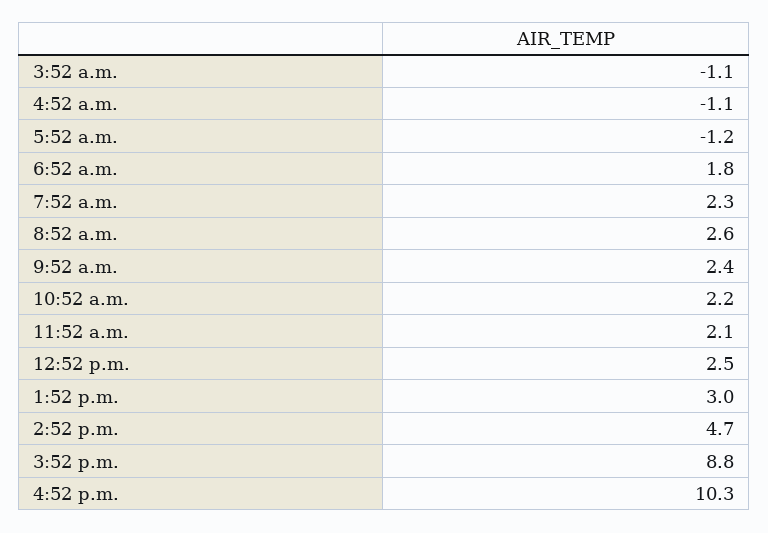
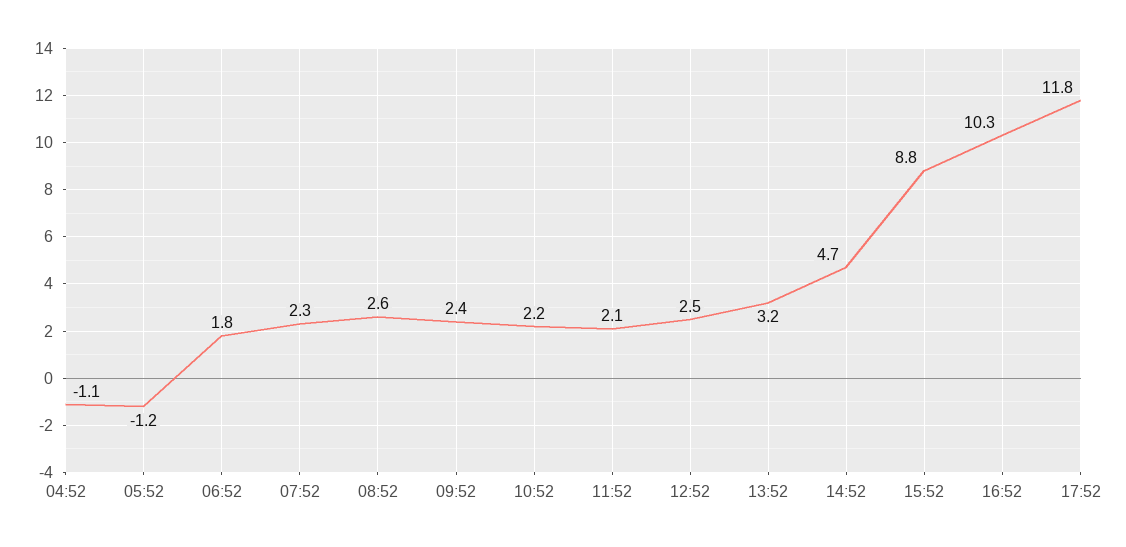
3:52 a.m.: -1.1 -> none
1:52 p.m.: 3 -> 3.2
17:52: none -> 11.8

